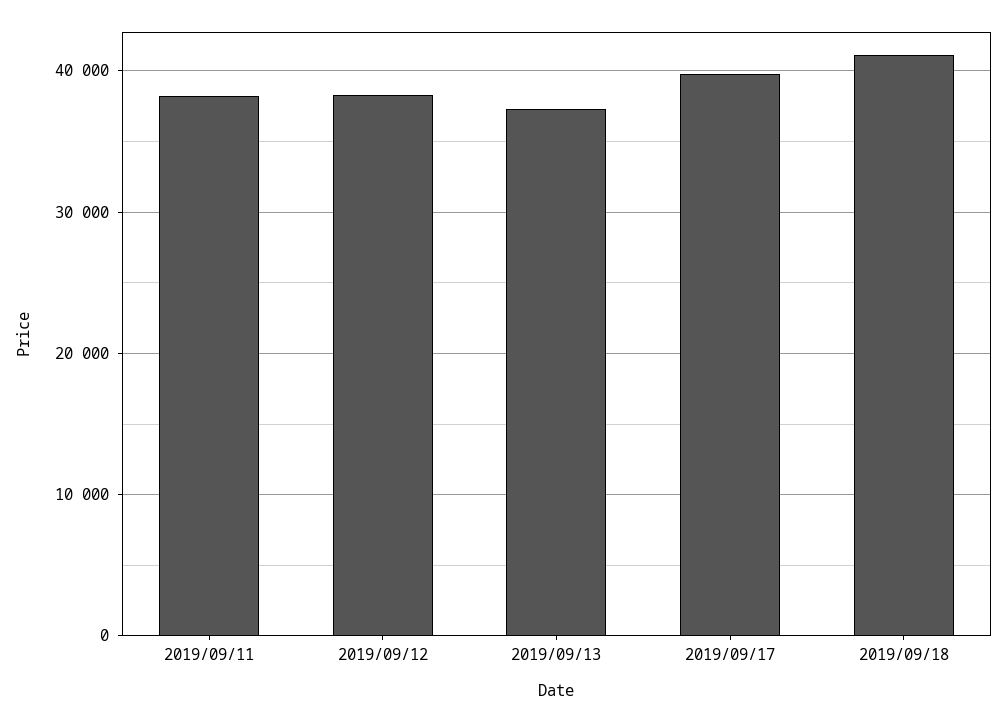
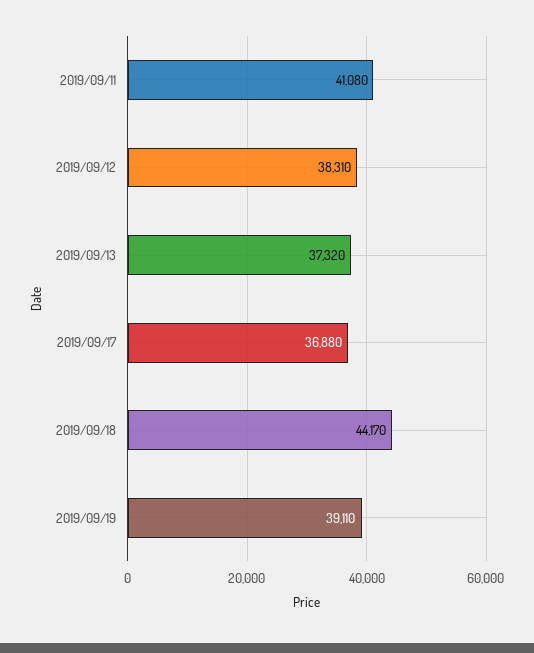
2019/09/11: 38000 -> 41080
2019/09/17: 40000 -> 36880
2019/09/18: 41000 -> 44170
2019/09/19: none -> 39110

